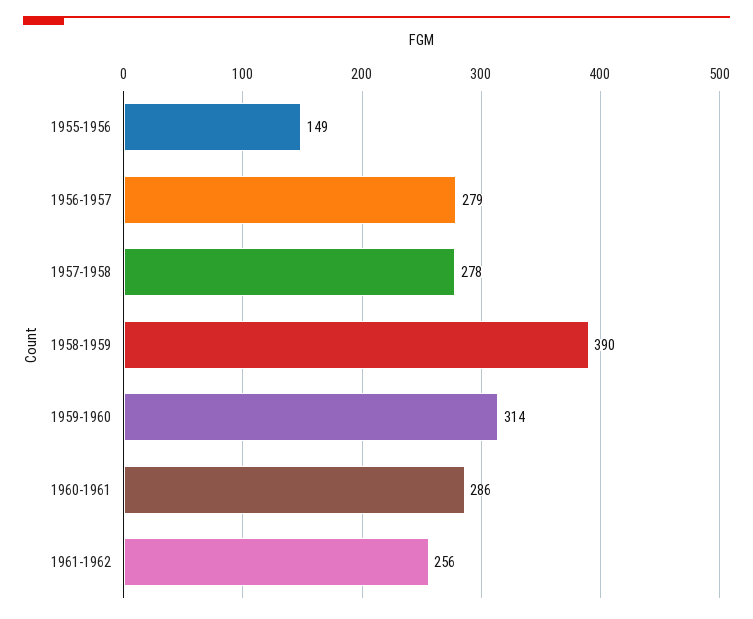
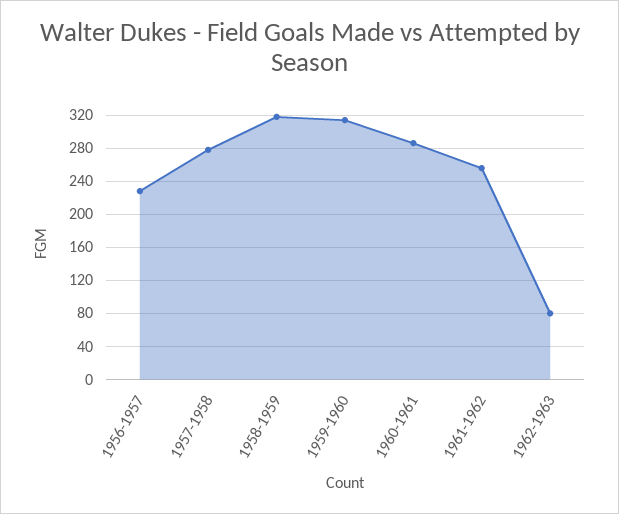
1955-1956: 149 -> none
1956-1957: 279 -> 230
1958-1959: 390 -> 320
1962-1963: none -> 80

